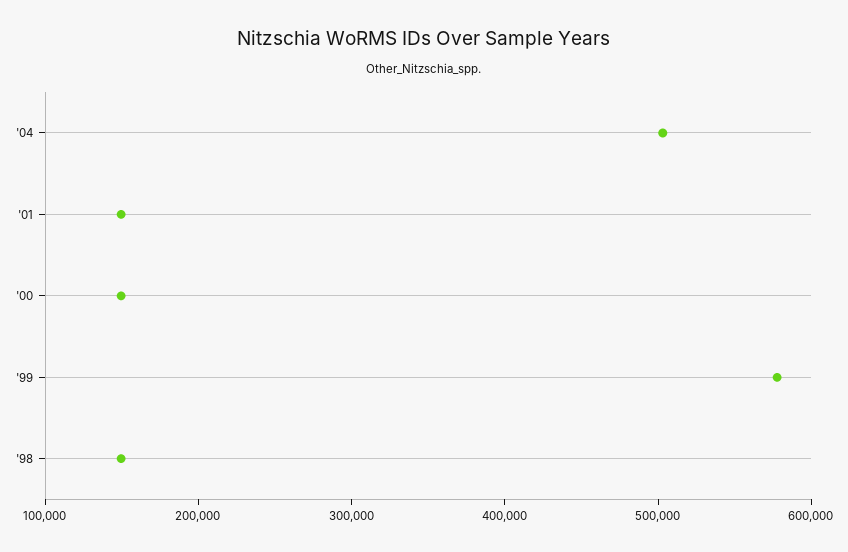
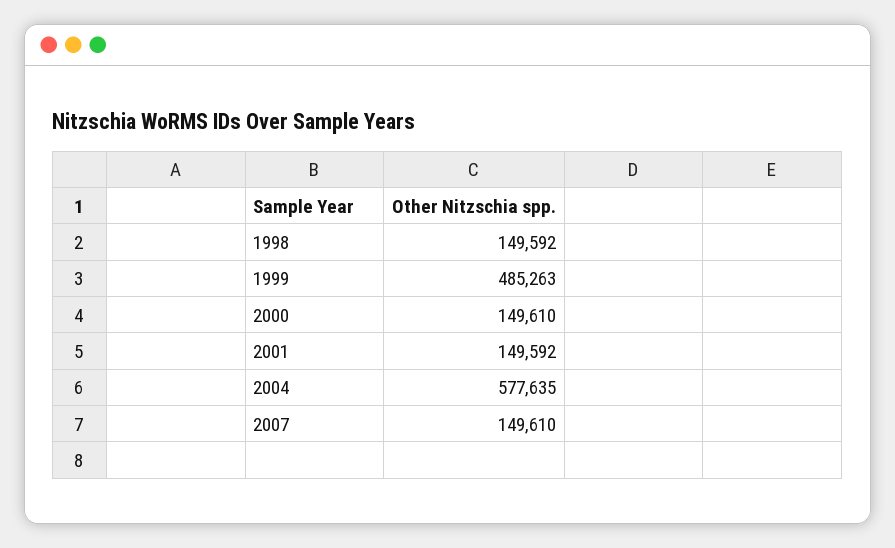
'04: 500000 -> 577635
'99: 580000 -> 485263
2007: none -> 149610

